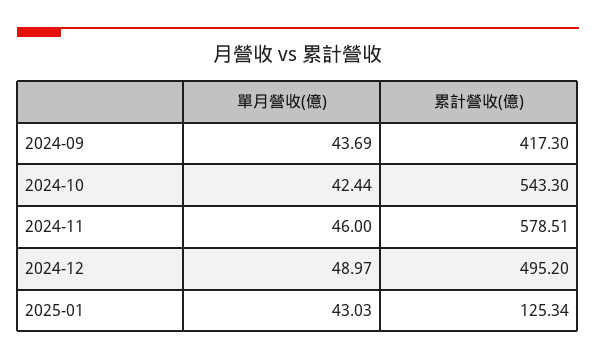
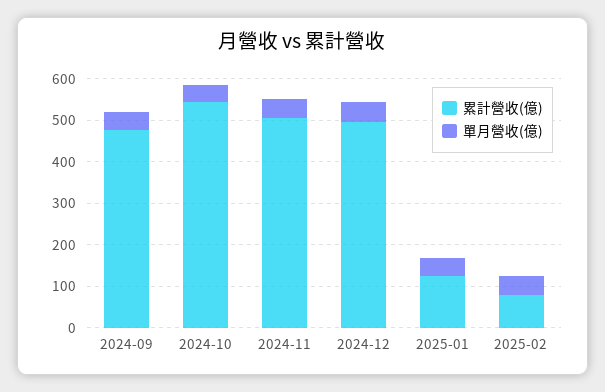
累計營收(億), 2024-09: 417.3 -> 480
累計營收(億), 2024-11: 578.51 -> 500
累計營收(億), 2025-02: none -> 80
單月營收(億), 2025-02: none -> 40

